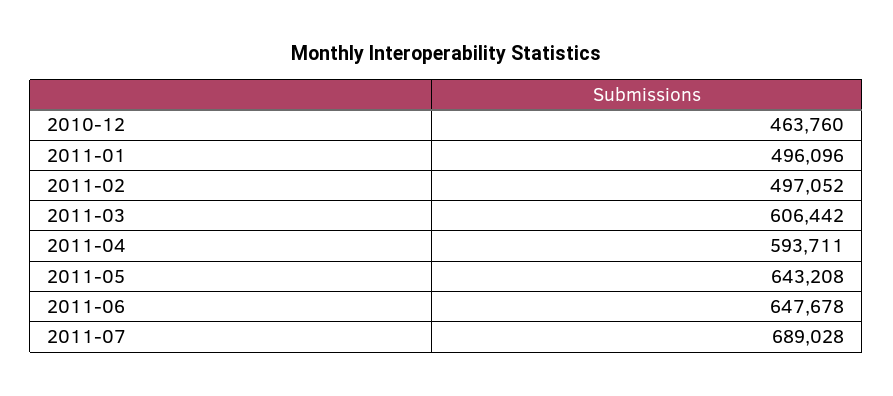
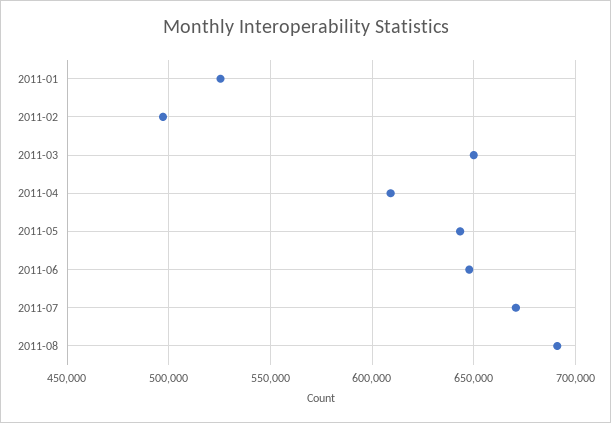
2010-12: 463760 -> none
2011-01: 496096 -> 525000
2011-03: 606442 -> 650000
2011-04: 593711 -> 610000
2011-07: 689028 -> 670000
2011-08: none -> 690000

